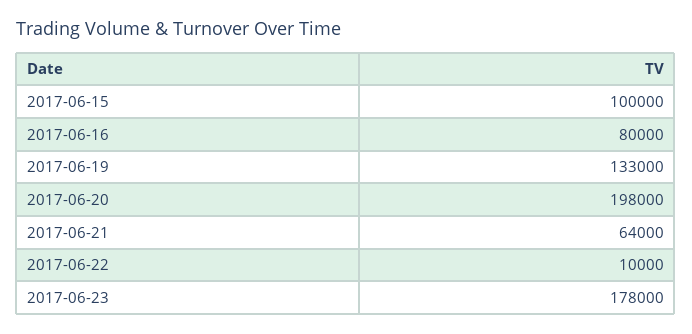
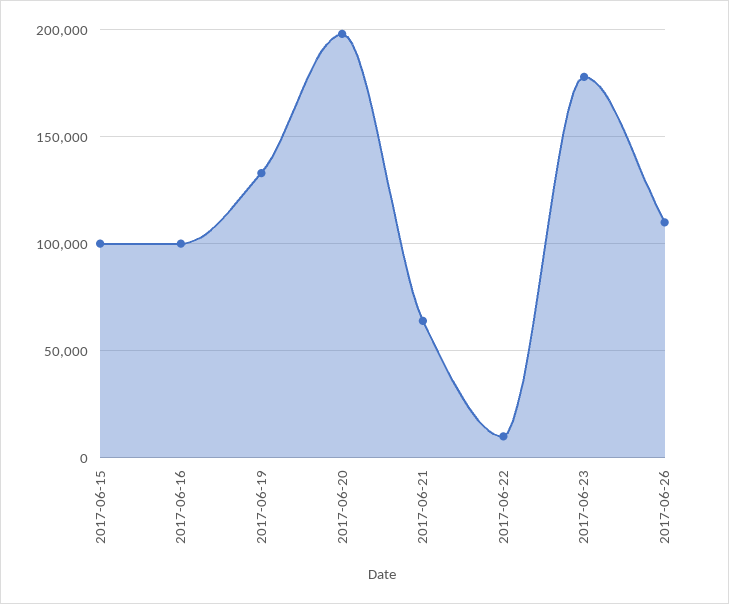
2017-06-16: 80000 -> 100000
2017-06-26: none -> 110000

